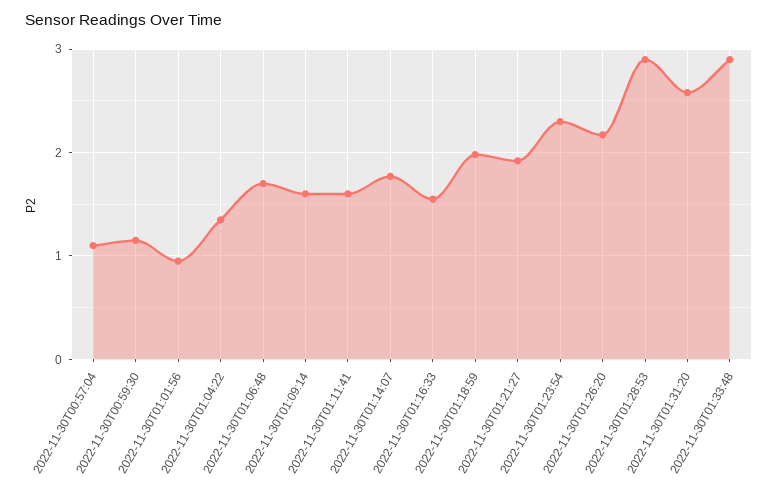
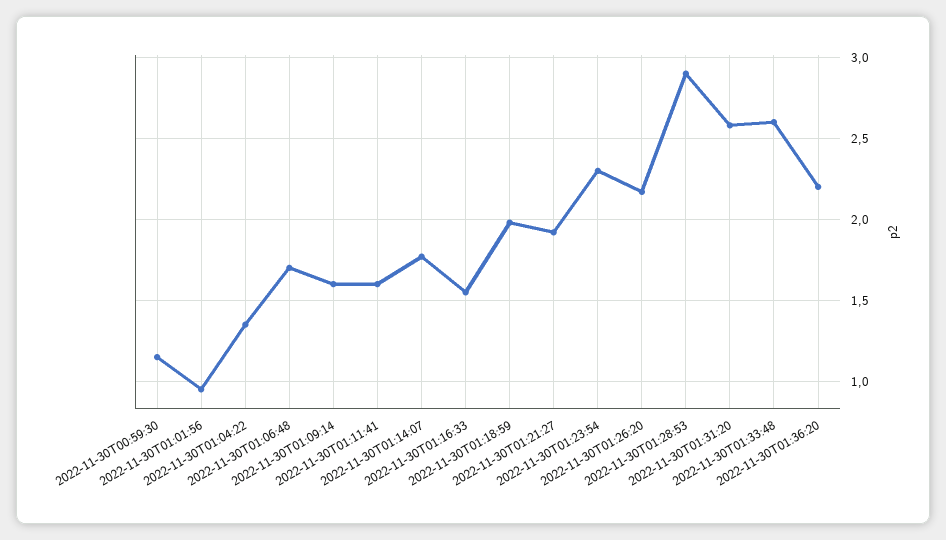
2022-11-30T00:57:04: 1.1 -> none
2022-11-30T01:33:48: 2.9 -> 2.6
2022-11-30T01:36:20: none -> 2.2

